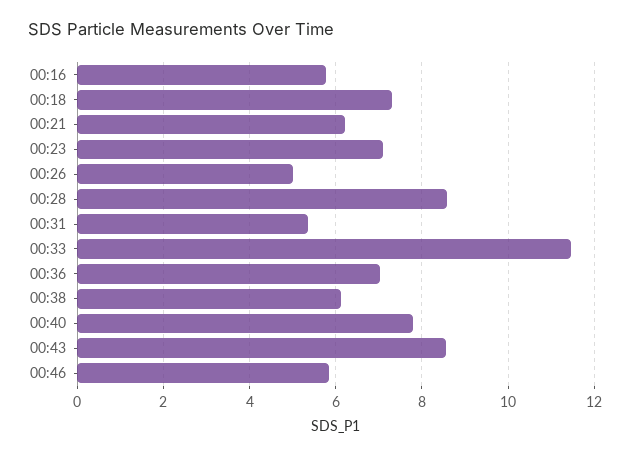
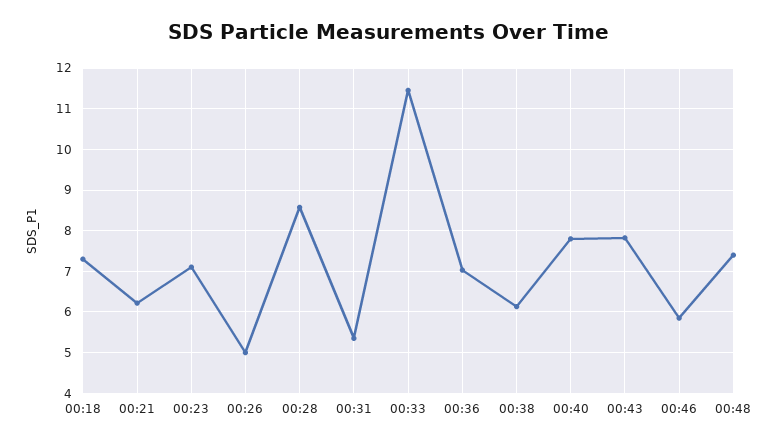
00:16: 5.8 -> none
00:43: 8.6 -> 7.8
00:48: none -> 7.4

